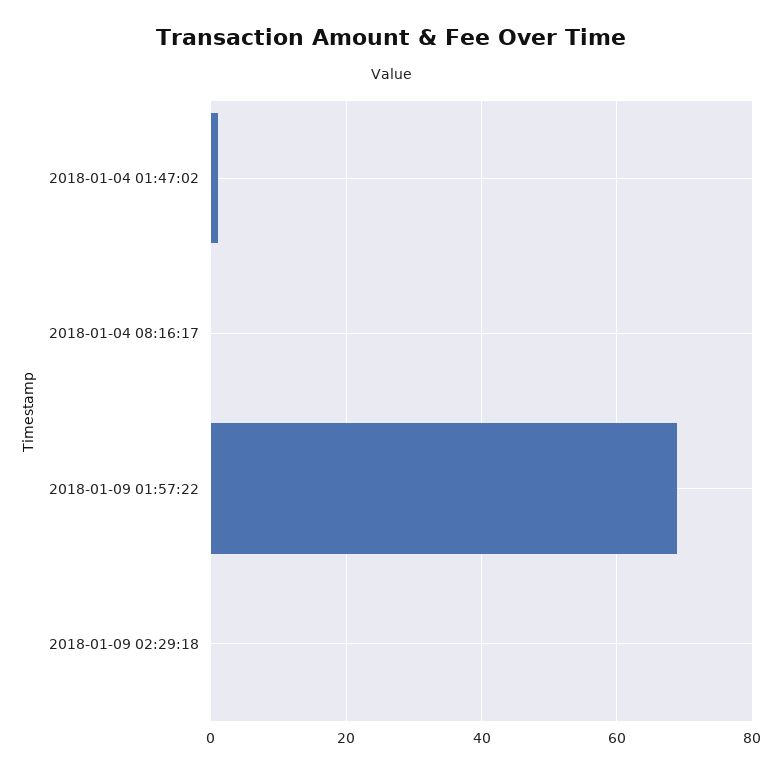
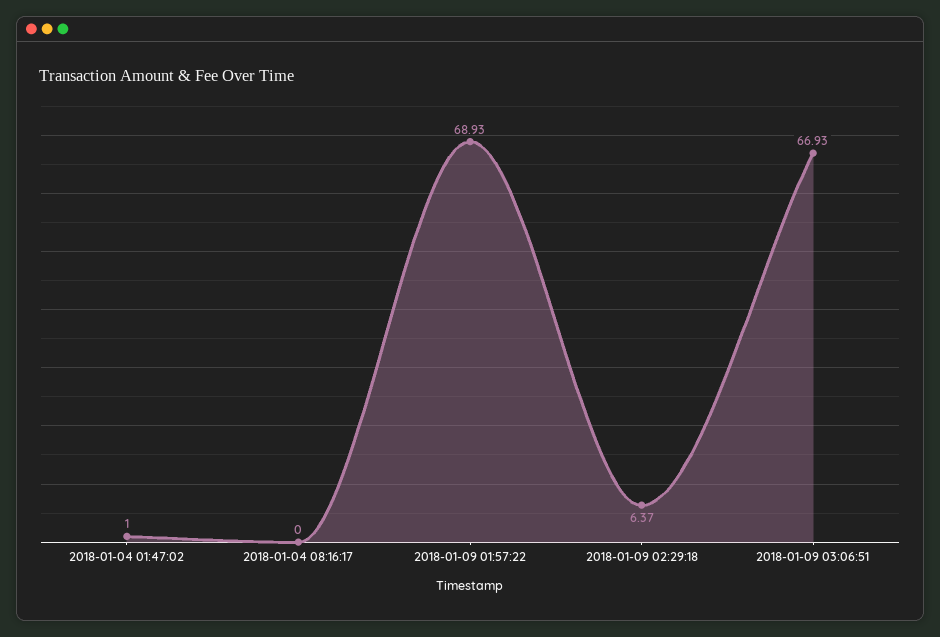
2018-01-09 02:29:18: 0 -> 6.37
2018-01-09 03:06:51: none -> 66.93

